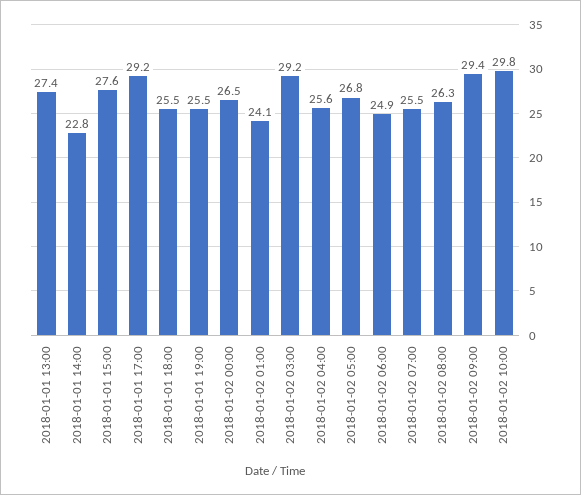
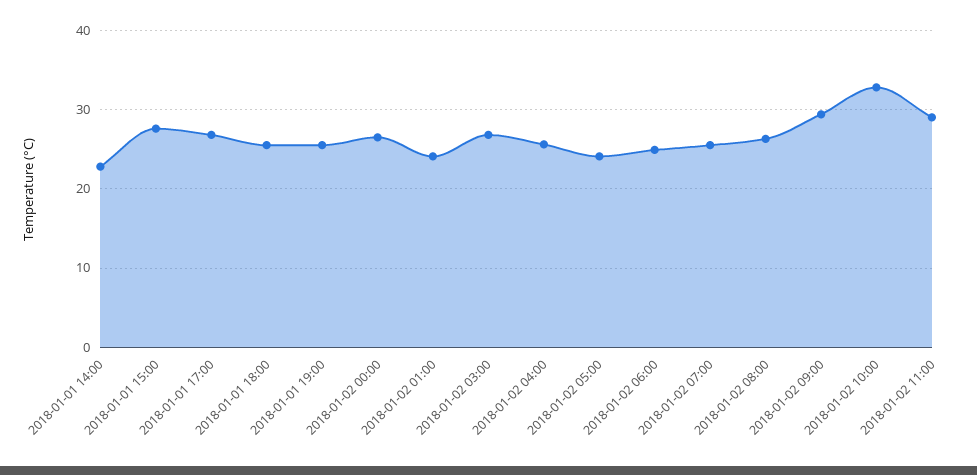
2018-01-01 13:00: 27.4 -> none
2018-01-01 17:00: 29.2 -> 27
2018-01-02 03:00: 29.2 -> 27
2018-01-02 05:00: 26.8 -> 24
2018-01-02 10:00: 29.8 -> 33
2018-01-02 11:00: none -> 29

